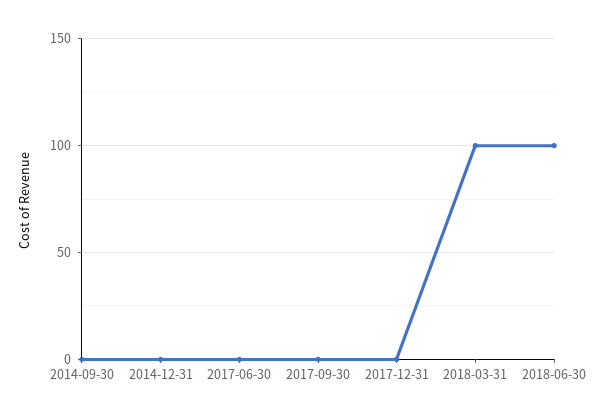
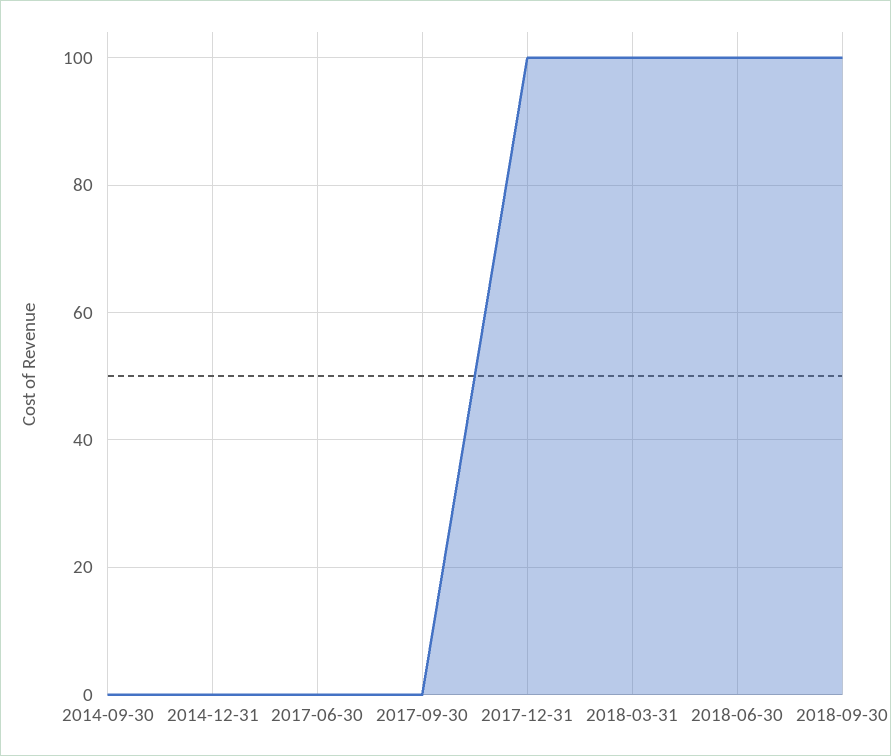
2017-12-31: 0 -> 100
2018-09-30: none -> 100

